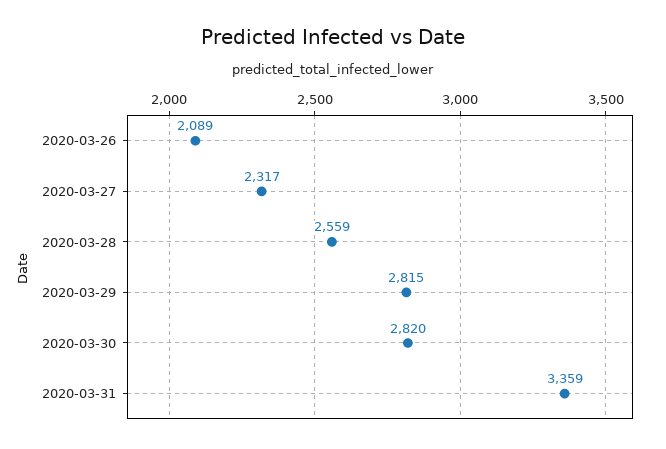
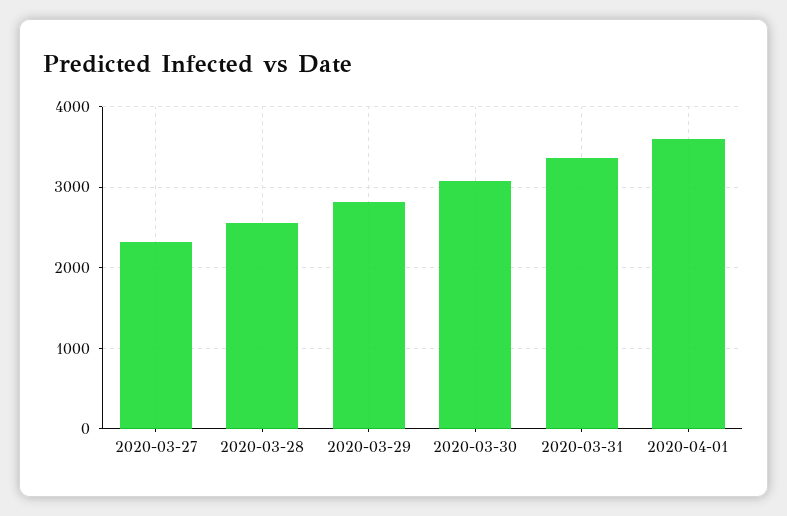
2020-03-26: 2089 -> none
2020-03-30: 2820 -> 3100
2020-04-01: none -> 3600

